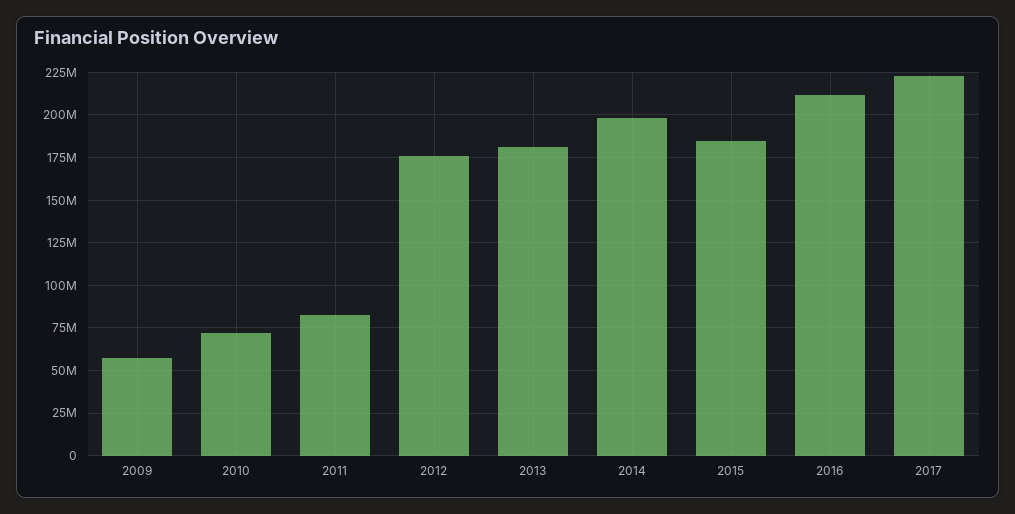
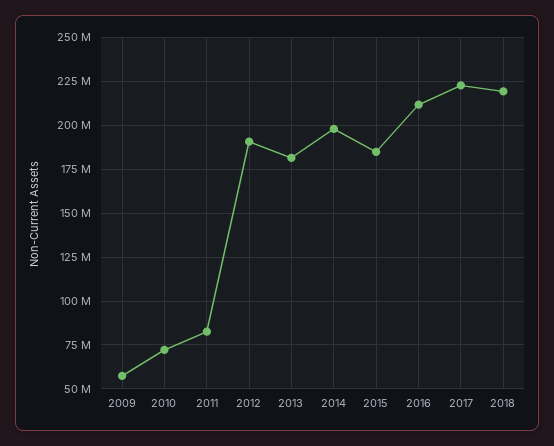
2012: 175000000 -> 190000000
2018: none -> 220000000

